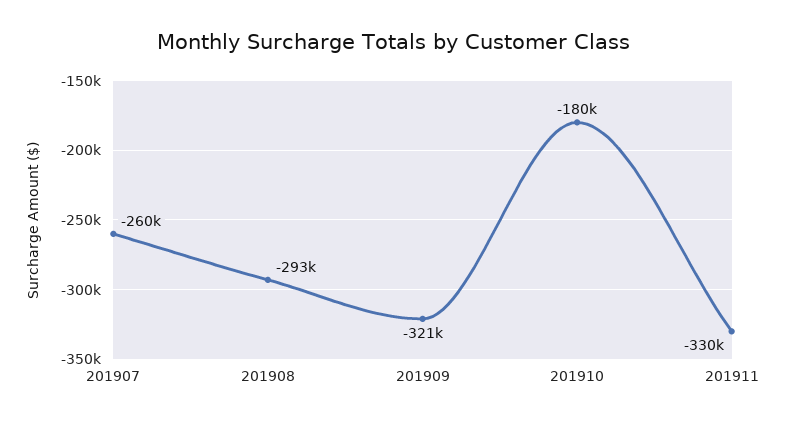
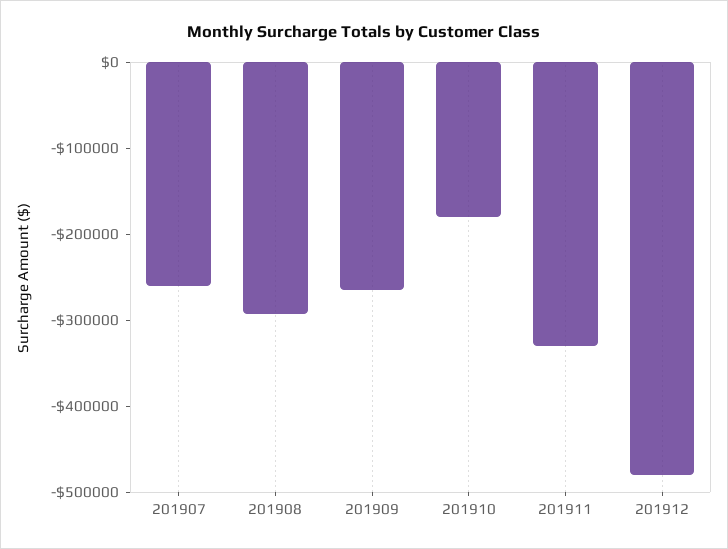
201909: -321000 -> -260000
201912: none -> -480000

